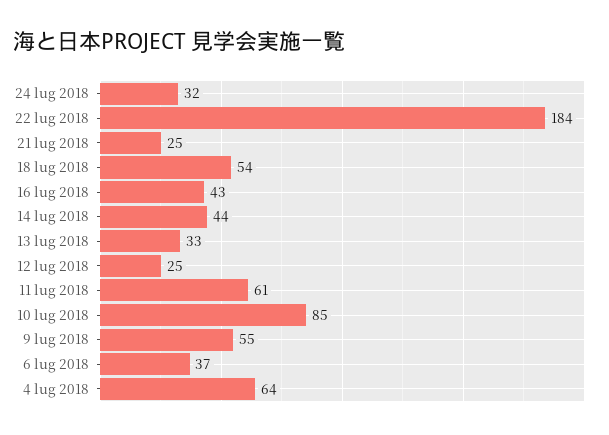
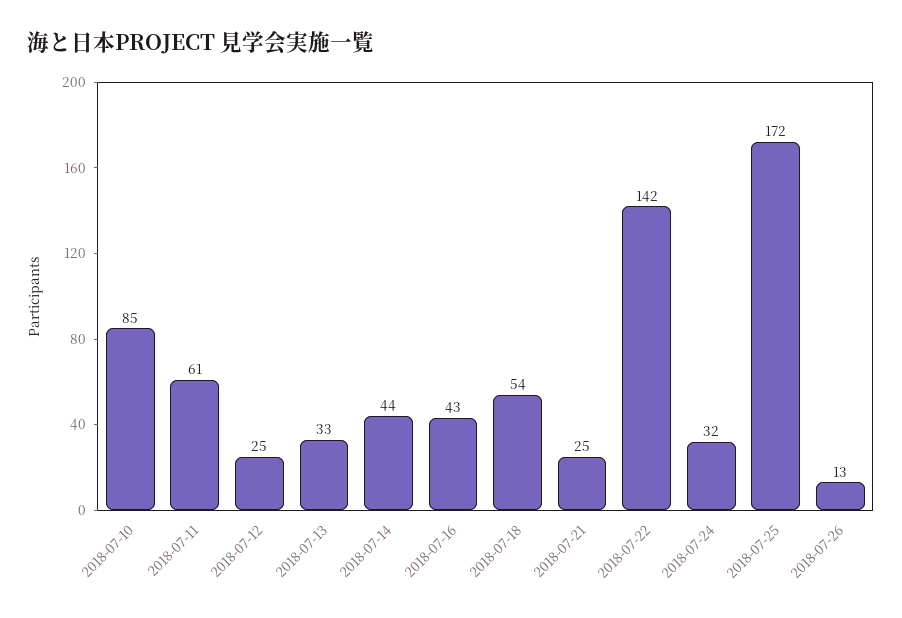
22 lug 2018: 184 -> 142
9 lug 2018: 55 -> none
6 lug 2018: 37 -> none
4 lug 2018: 64 -> none
2018-07-25: none -> 172
2018-07-26: none -> 13

